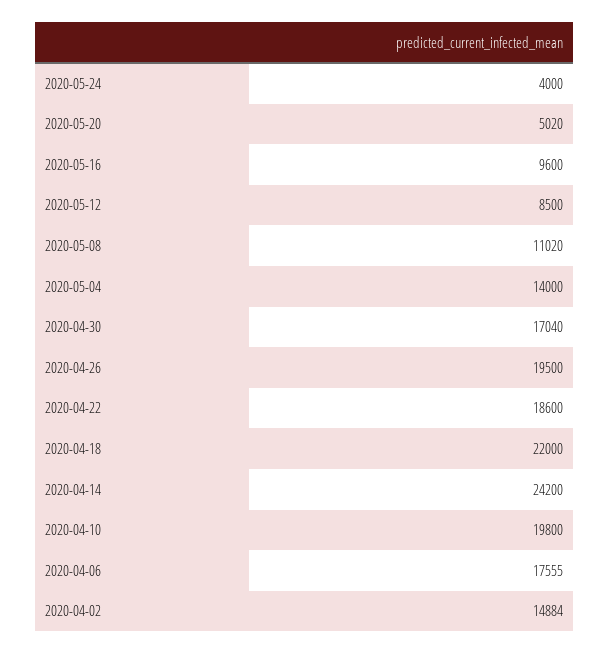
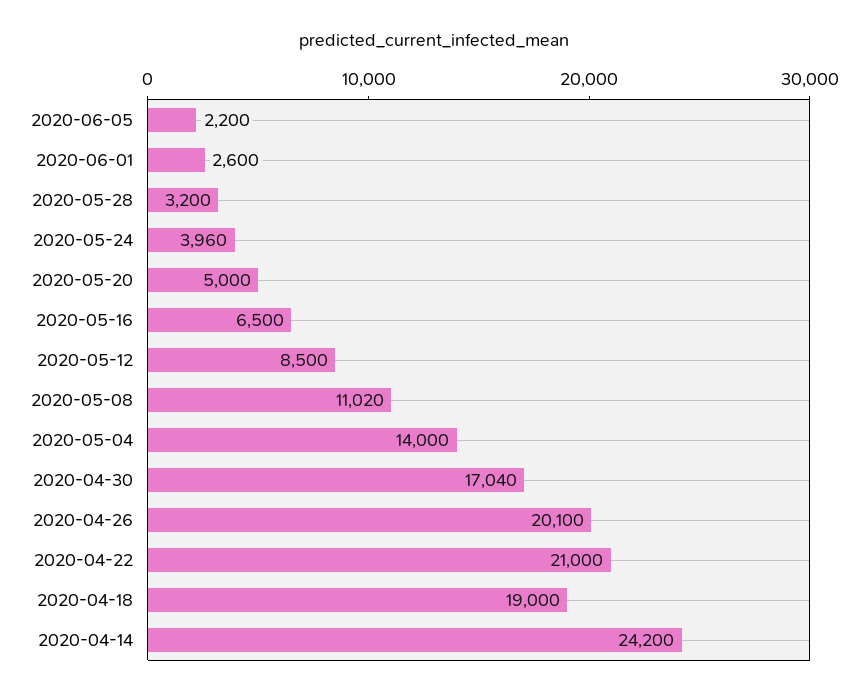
2020-05-24: 4000 -> 3960
2020-05-20: 5020 -> 5000
2020-05-16: 9600 -> 6500
2020-04-26: 19500 -> 20100
2020-04-22: 18600 -> 21000
2020-04-18: 22000 -> 19000
2020-04-10: 19800 -> none
2020-04-06: 17555 -> none
2020-04-02: 14884 -> none
2020-06-05: none -> 2200
2020-06-01: none -> 2600
2020-05-28: none -> 3200

